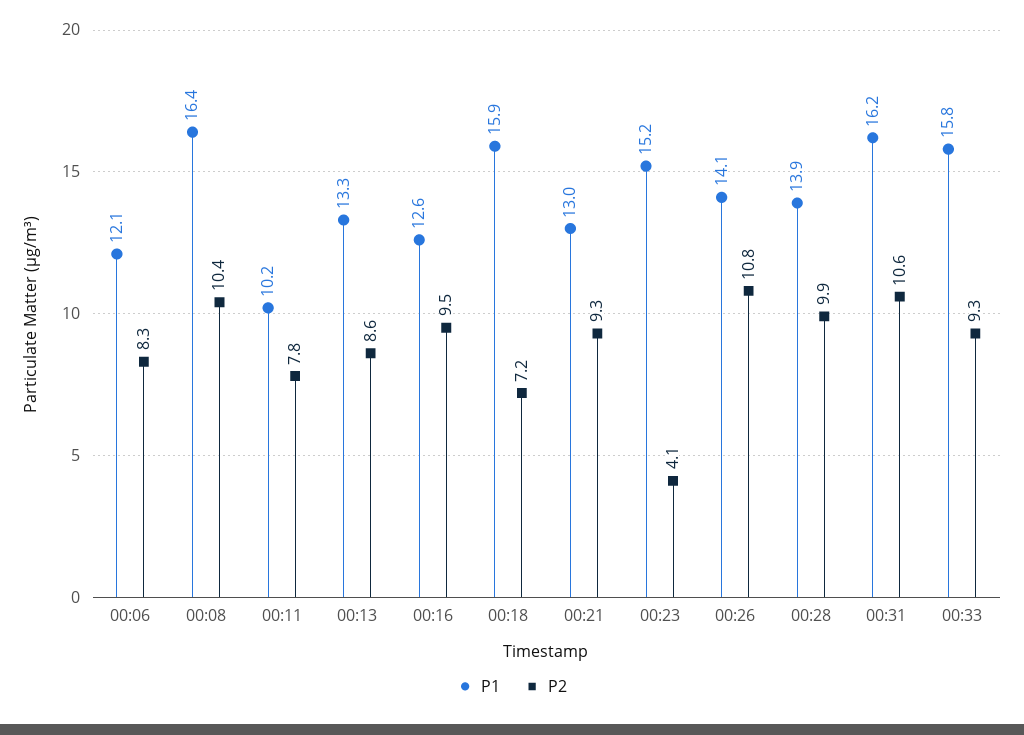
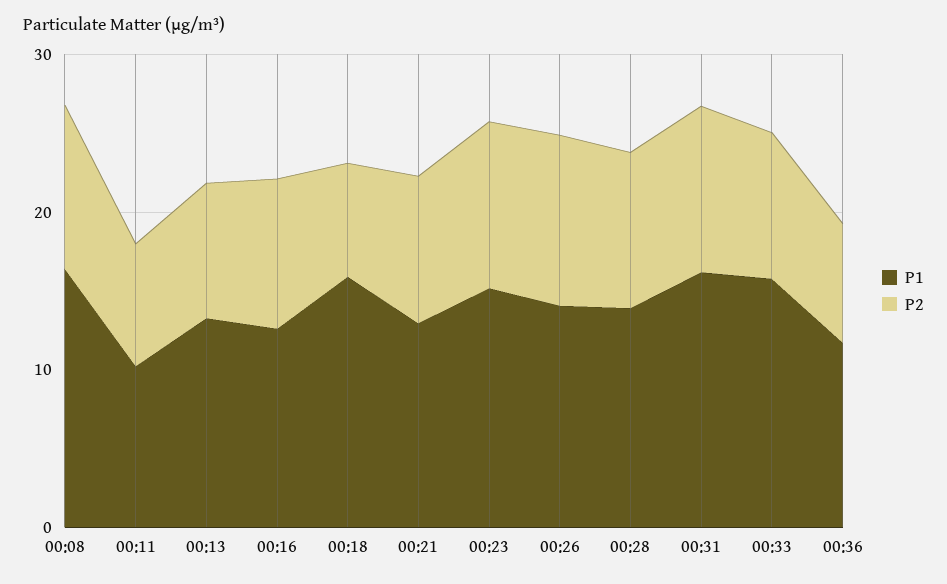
P1, 00:06: 12.1 -> none
P2, 00:06: 8.3 -> none
P2, 00:23: 4.1 -> 10
P1, 00:36: none -> 12
P2, 00:36: none -> 8

